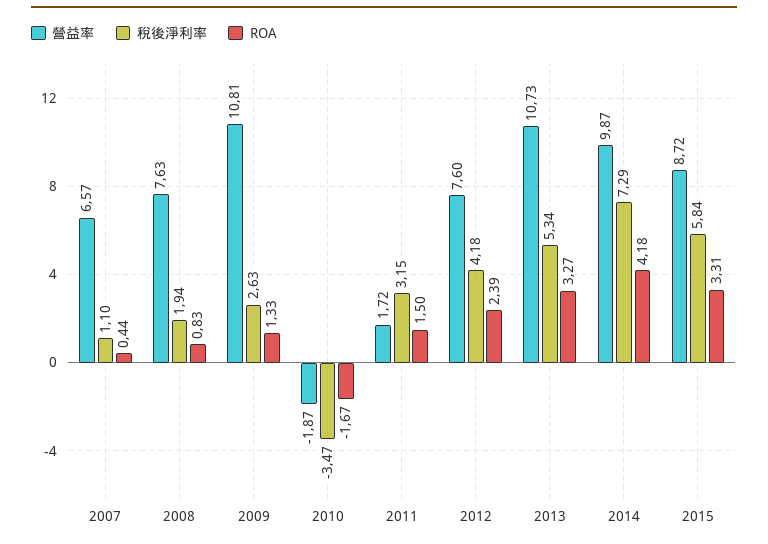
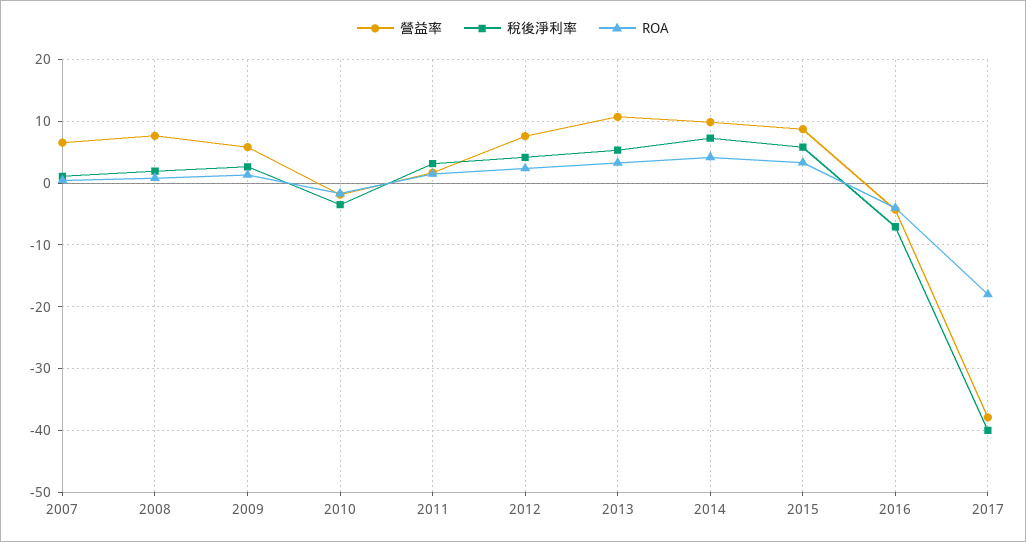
營益率, 2009: 10.81 -> 6
營益率, 2016: none -> -4
稅後淨利率, 2016: none -> -7
ROA, 2016: none -> -4
營益率, 2017: none -> -38
稅後淨利率, 2017: none -> -40
ROA, 2017: none -> -18

